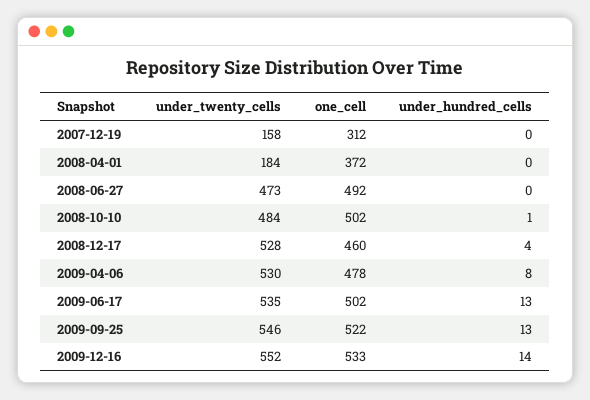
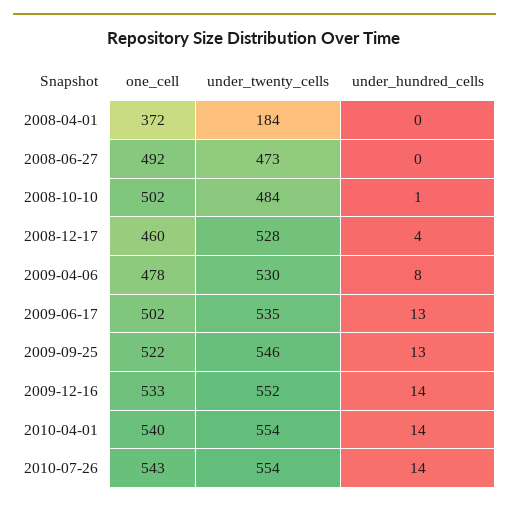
under_twenty_cells, 2007-12-19: 158 -> none
one_cell, 2007-12-19: 312 -> none
under_hundred_cells, 2007-12-19: 0 -> none
one_cell, 2010-04-01: none -> 540
under_twenty_cells, 2010-04-01: none -> 554
under_hundred_cells, 2010-04-01: none -> 14
one_cell, 2010-07-26: none -> 543
under_twenty_cells, 2010-07-26: none -> 554
under_hundred_cells, 2010-07-26: none -> 14

